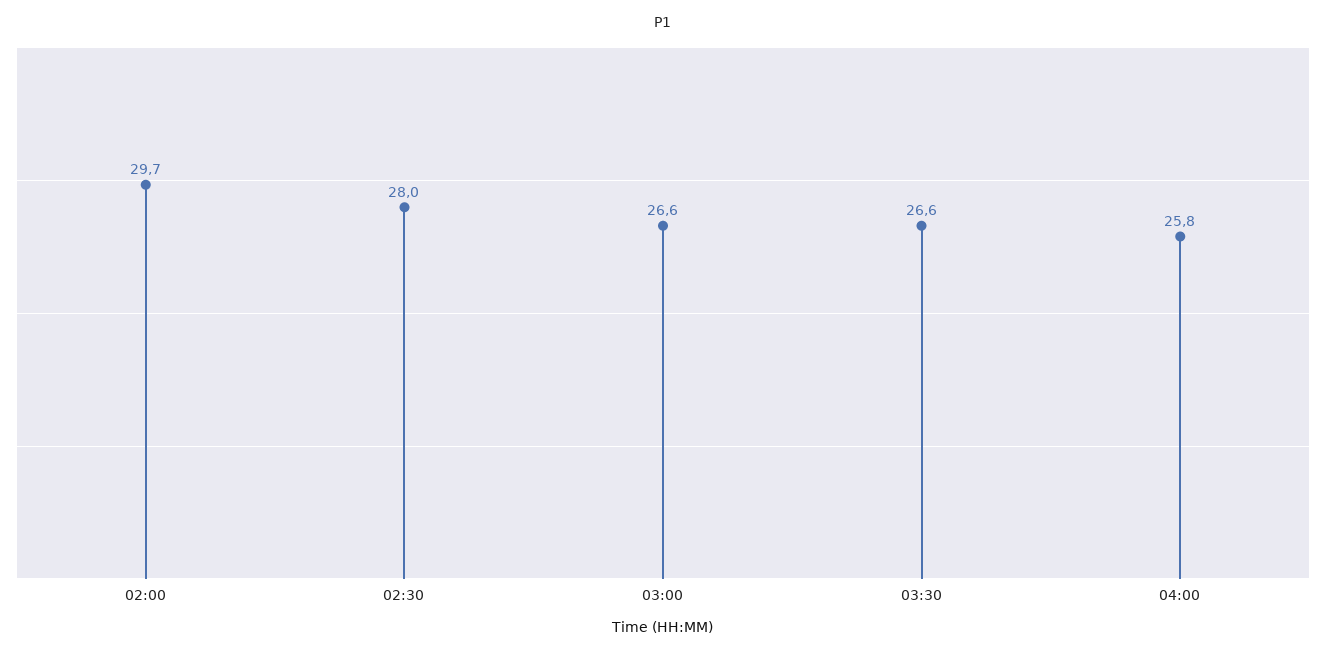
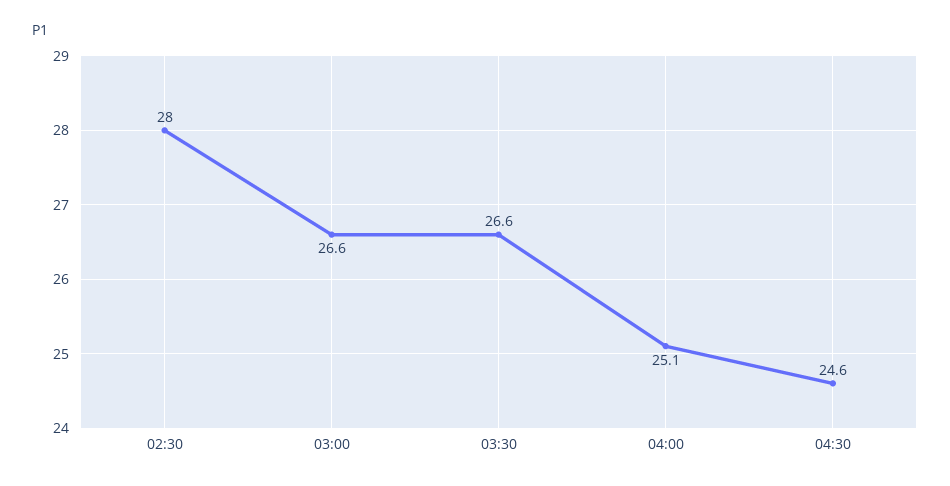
02:00: 29.7 -> none
04:00: 25.8 -> 25.1
04:30: none -> 24.6

